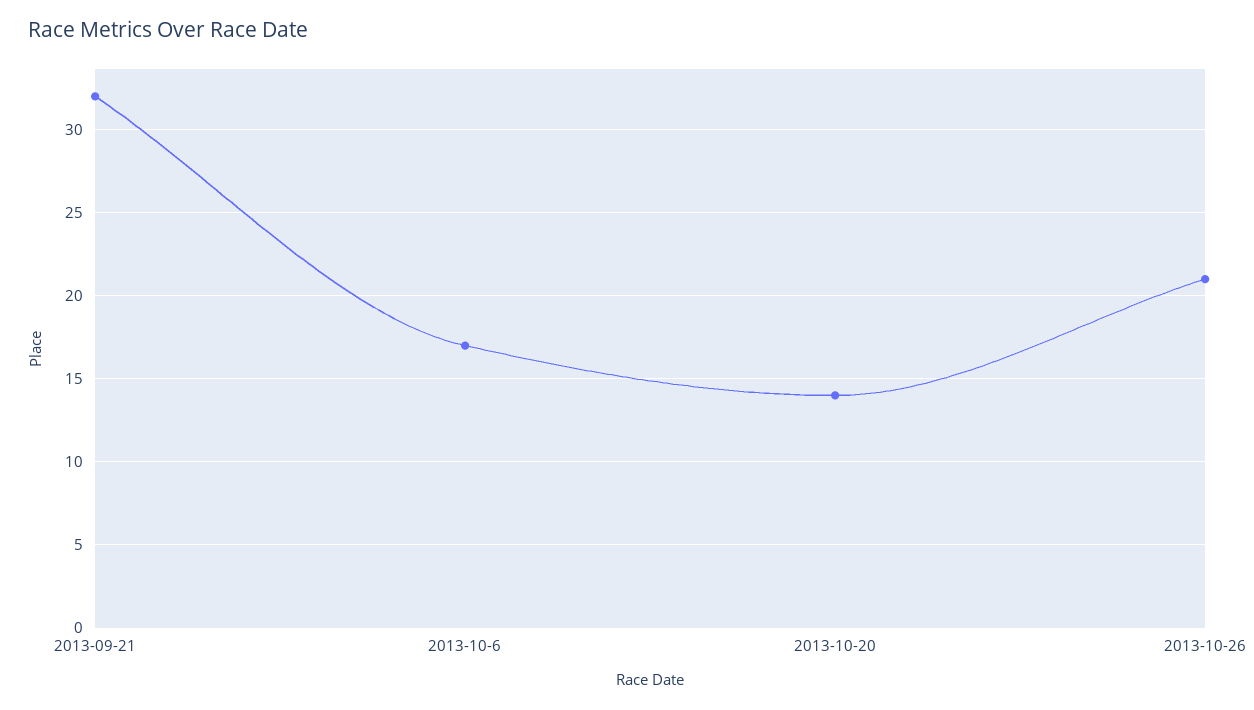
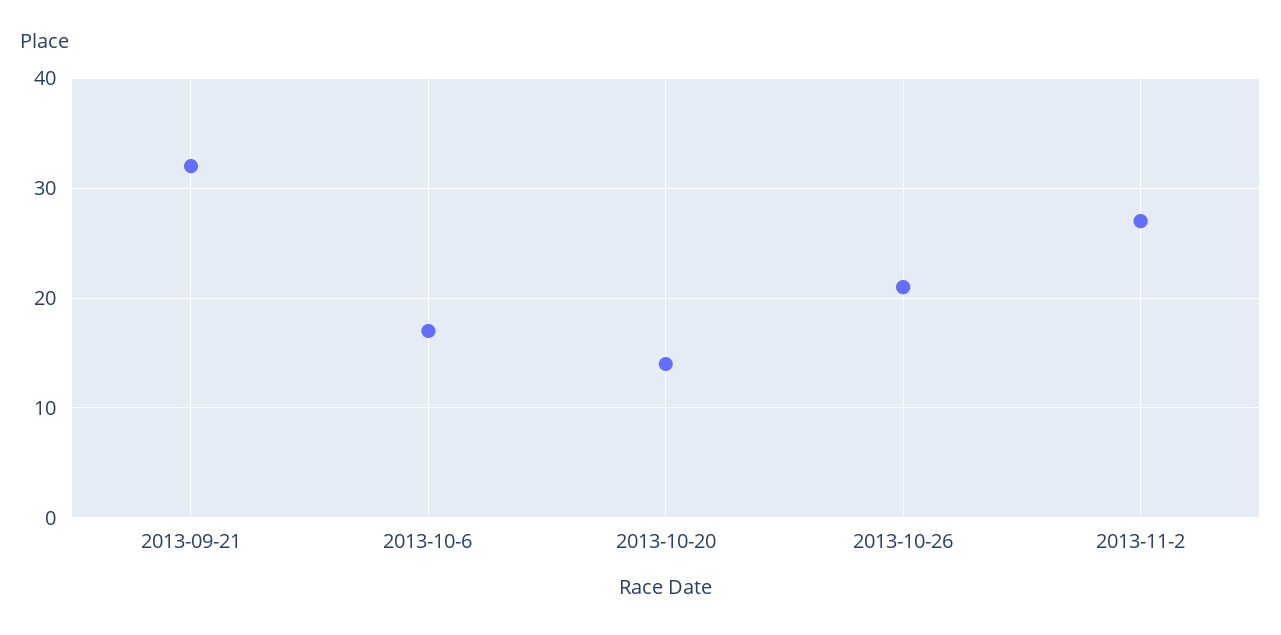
2013-11-2: none -> 27

